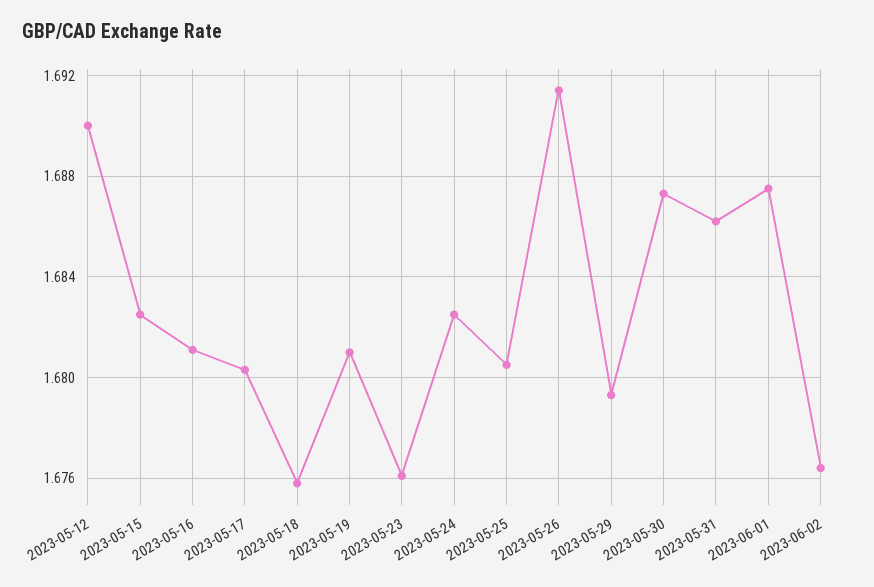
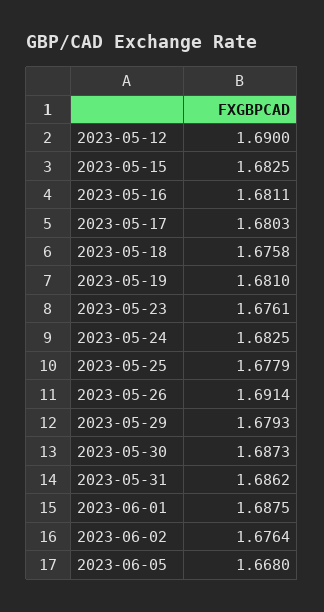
2023-05-25: 1.6805 -> 1.6779
2023-06-05: none -> 1.668

